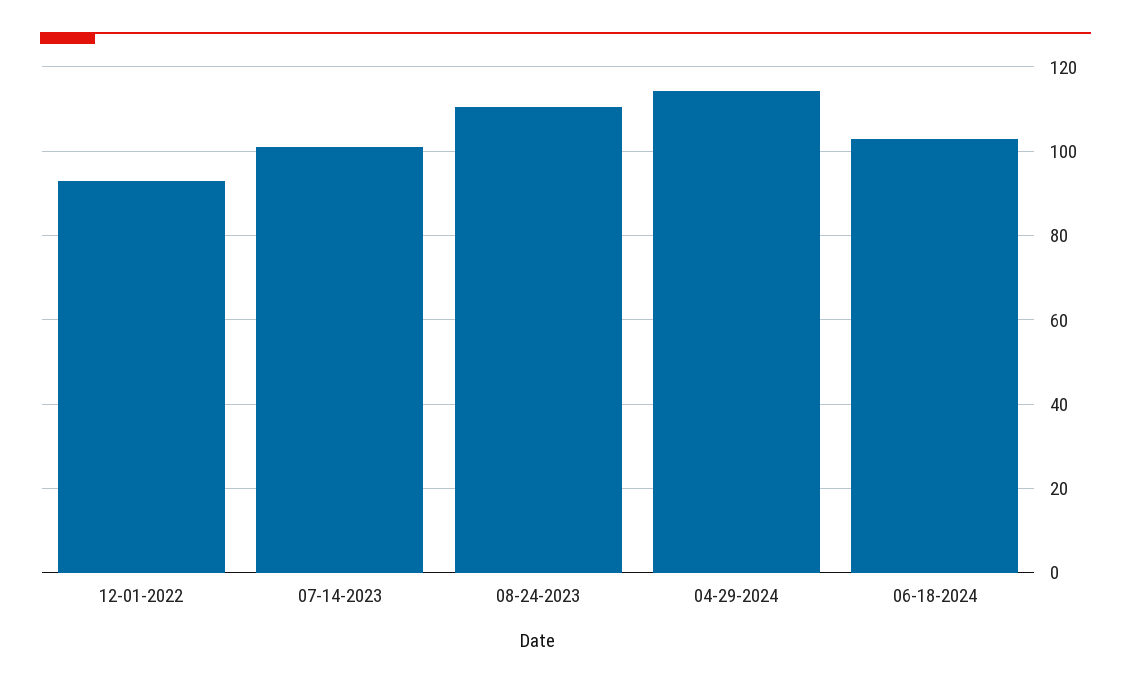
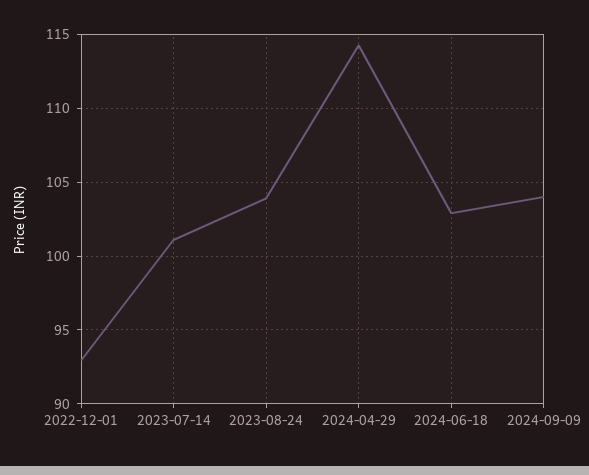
08-24-2023: 110 -> 104
2024-09-09: none -> 104

